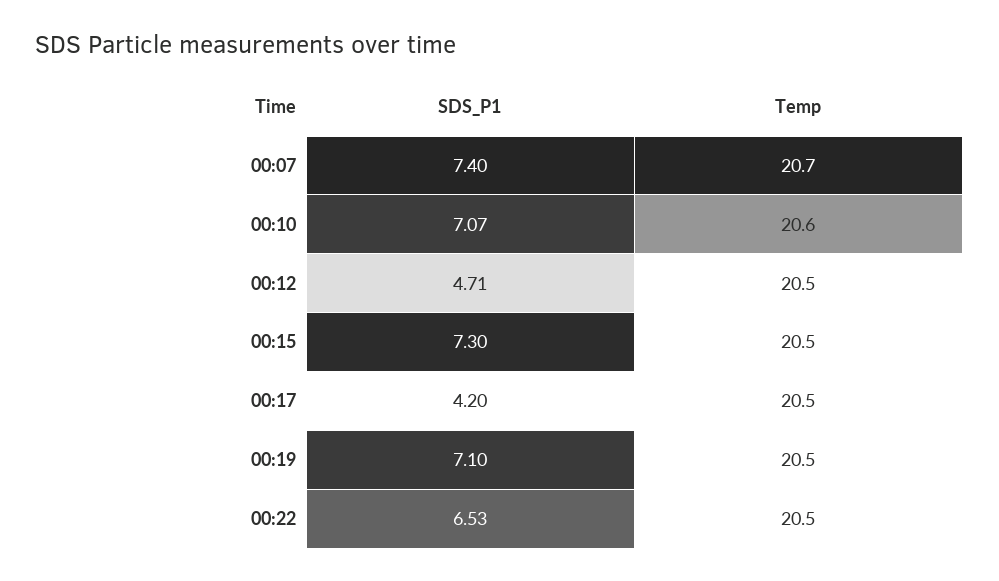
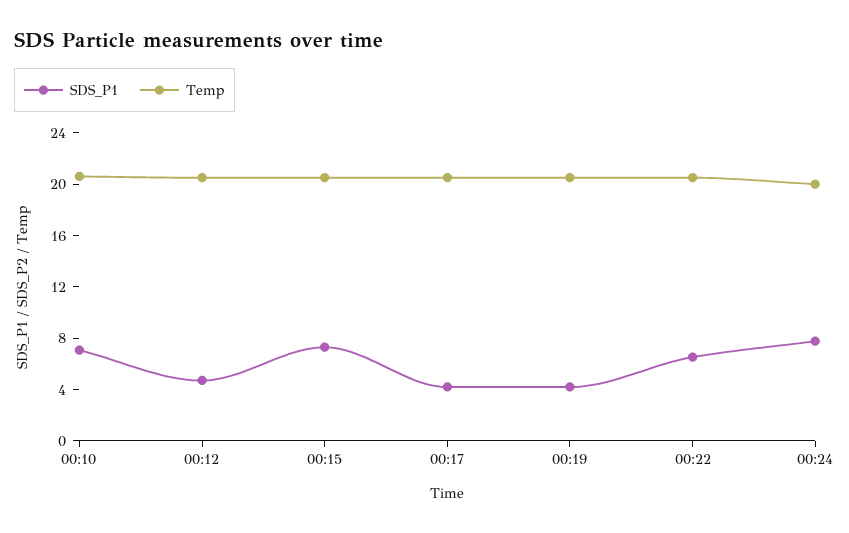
SDS_P1, 00:07: 7.4 -> none
Temp, 00:07: 20.7 -> none
SDS_P1, 00:19: 7.1 -> 4
SDS_P1, 00:24: none -> 8
Temp, 00:24: none -> 20

